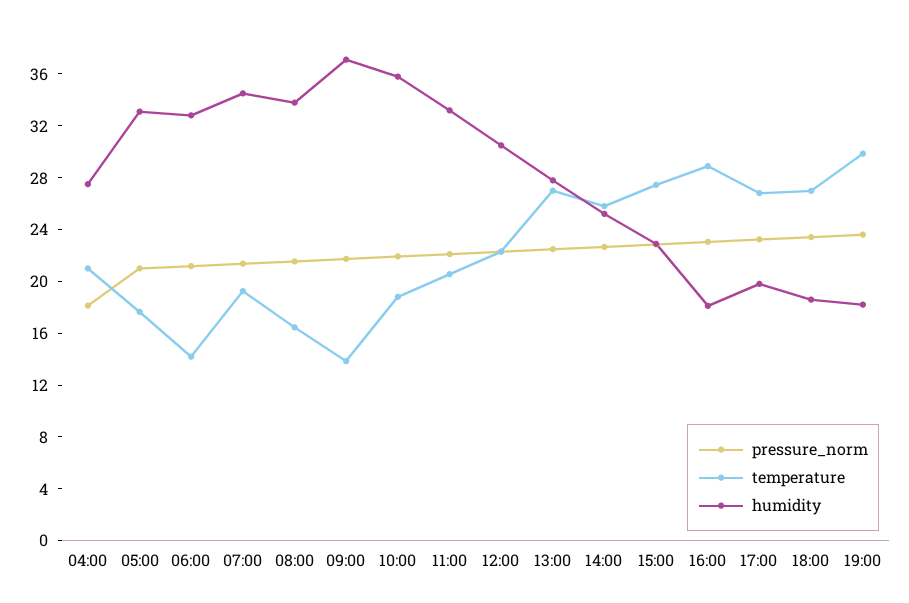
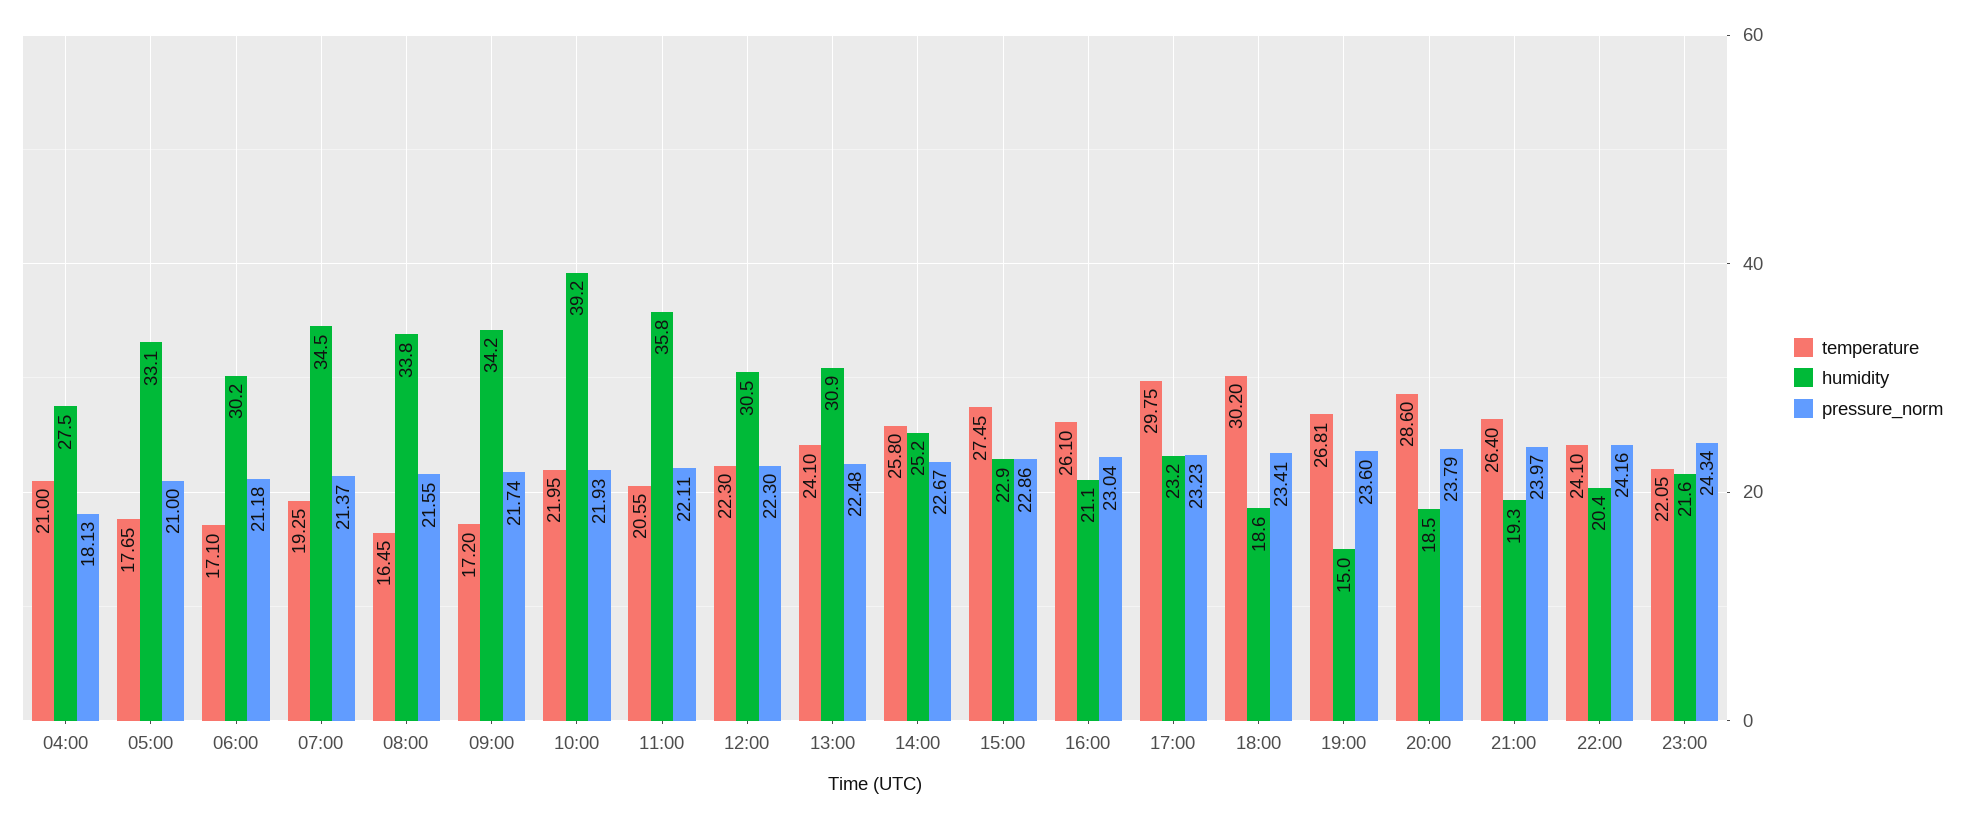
temperature, 06:00: 14 -> 17.1
humidity, 06:00: 33 -> 30.2
temperature, 09:00: 14 -> 17.2
humidity, 09:00: 37 -> 34.2
temperature, 10:00: 19 -> 21.95
humidity, 10:00: 36 -> 39.2
humidity, 11:00: 33 -> 35.8
temperature, 13:00: 27 -> 24.1
humidity, 13:00: 28 -> 30.9
temperature, 16:00: 29 -> 26.1
humidity, 16:00: 18 -> 21.1
temperature, 17:00: 27 -> 29.75
humidity, 17:00: 20 -> 23.2
temperature, 18:00: 27 -> 30.2
temperature, 19:00: 30 -> 26.81
humidity, 19:00: 18 -> 15
temperature, 20:00: none -> 28.6
humidity, 20:00: none -> 18.5
pressure_norm, 20:00: none -> 23.79
temperature, 21:00: none -> 26.4
humidity, 21:00: none -> 19.3
pressure_norm, 21:00: none -> 23.97
temperature, 22:00: none -> 24.1
humidity, 22:00: none -> 20.4
pressure_norm, 22:00: none -> 24.16
temperature, 23:00: none -> 22.05
humidity, 23:00: none -> 21.6
pressure_norm, 23:00: none -> 24.34

